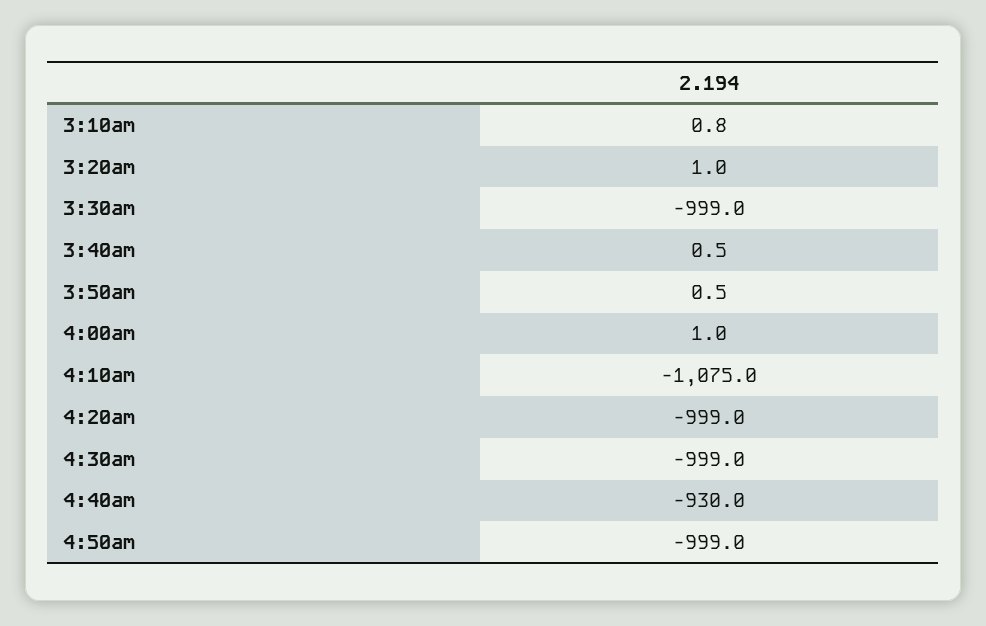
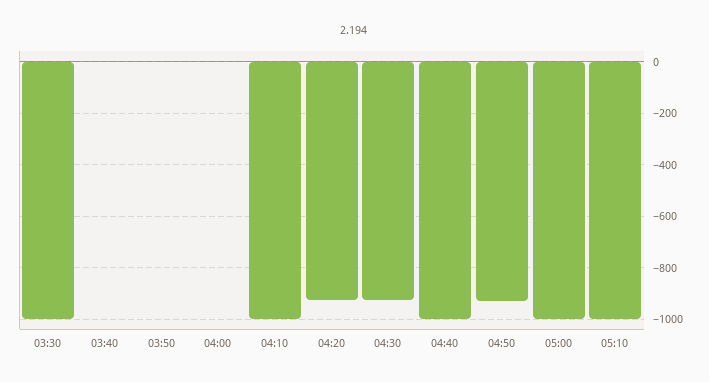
3:10am: 0.8 -> none
3:20am: 1 -> none
4:10am: -1075 -> -1000
4:20am: -999 -> -925
4:30am: -999 -> -925
4:40am: -930 -> -1000
4:50am: -999 -> -925
05:00: none -> -1000
05:10: none -> -1000

